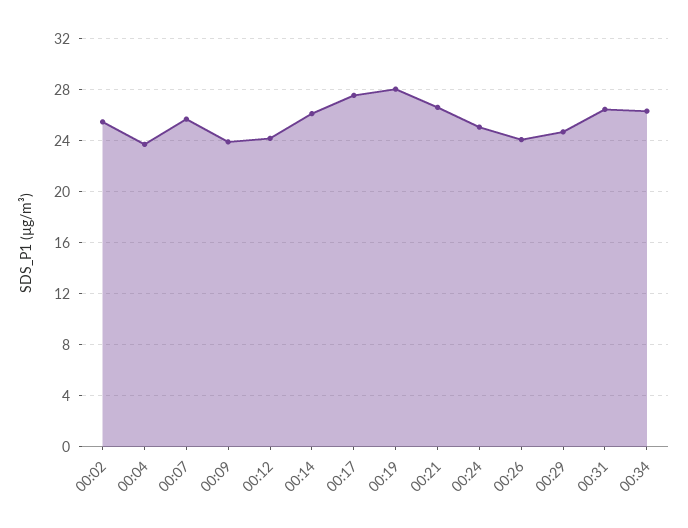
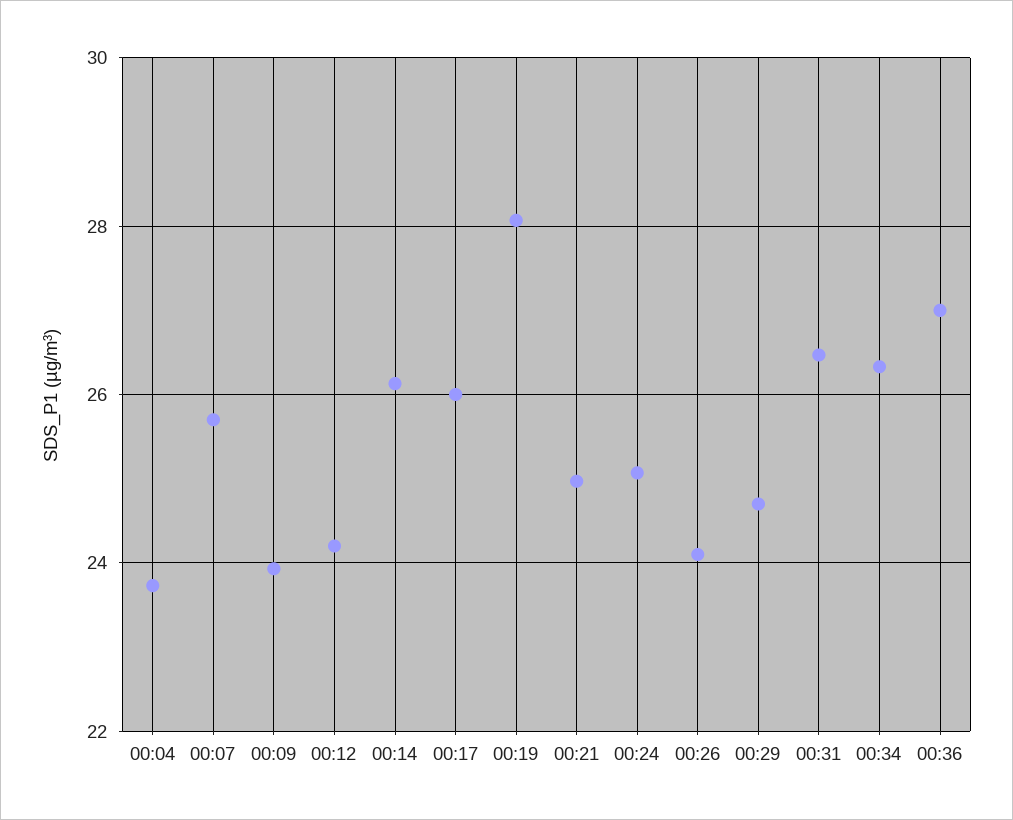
00:02: 25.5 -> none
00:17: 27.5 -> 26
00:21: 26.5 -> 25
00:36: none -> 27

